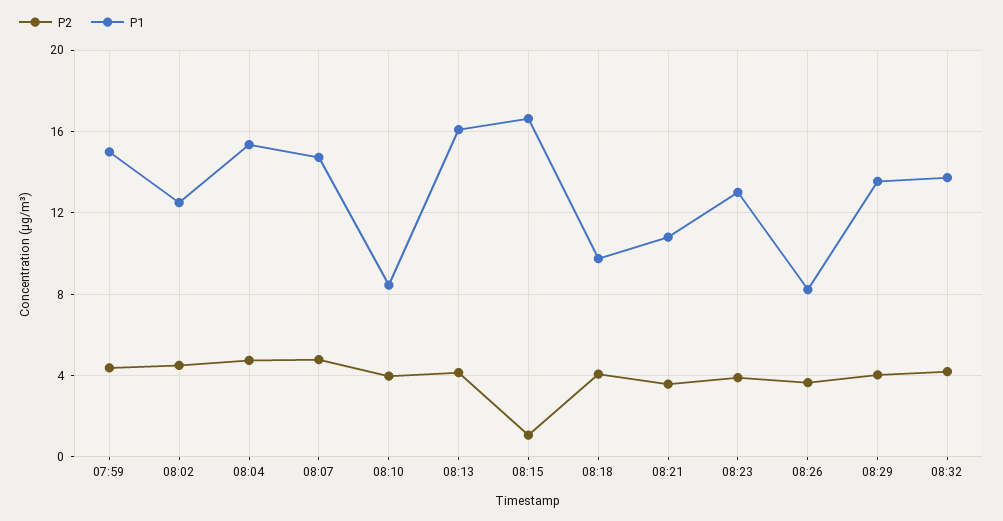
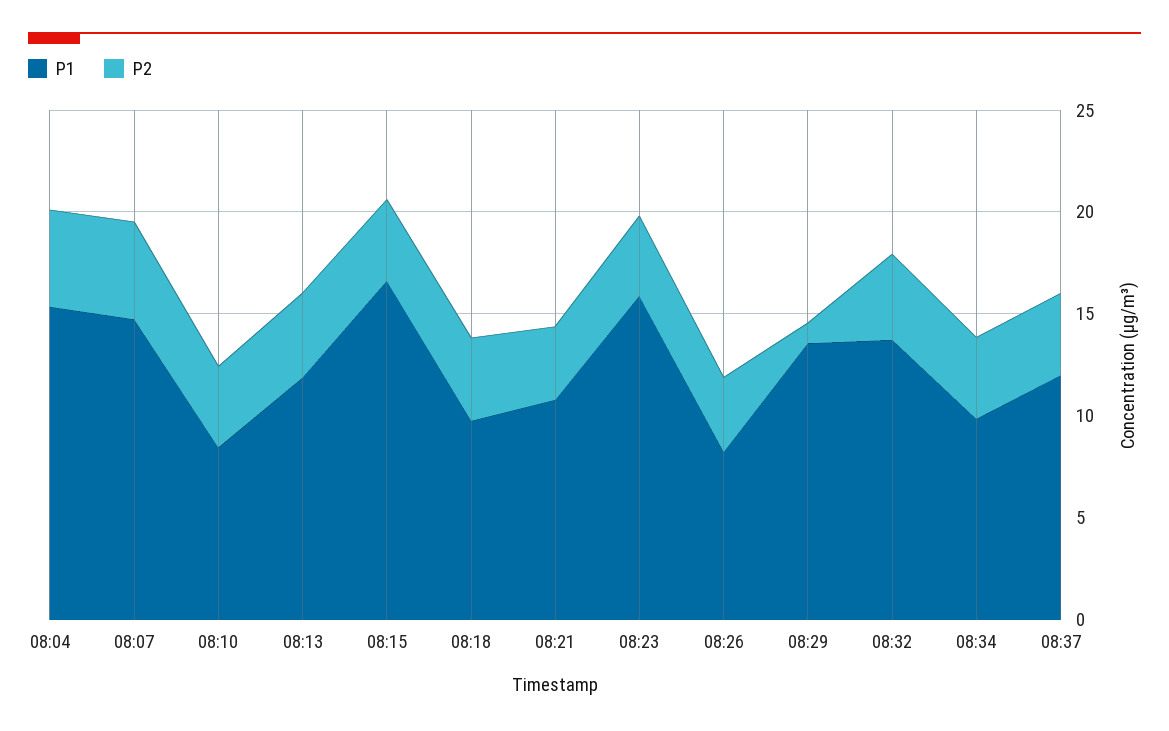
P2, 07:59: 4.5 -> none
P1, 07:59: 15 -> none
P2, 08:02: 4.5 -> none
P1, 08:02: 12.5 -> none
P1, 08:13: 16 -> 12
P2, 08:15: 1 -> 4
P1, 08:23: 13 -> 16
P2, 08:29: 4 -> 1
P1, 08:34: none -> 10
P2, 08:34: none -> 4
P1, 08:37: none -> 12
P2, 08:37: none -> 4

